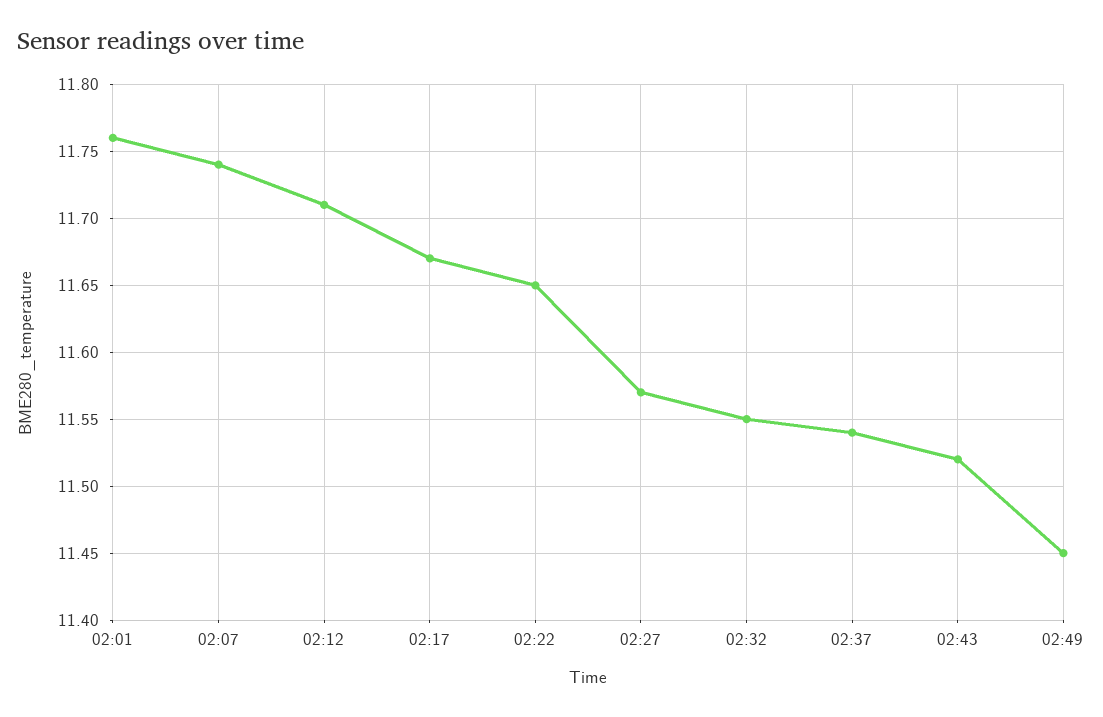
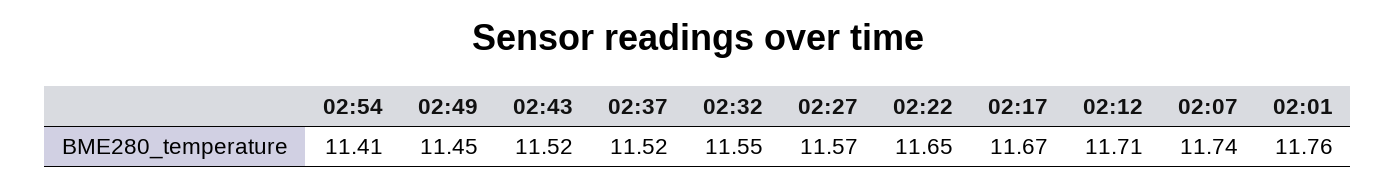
02:37: 11.54 -> 11.52
02:54: none -> 11.41

